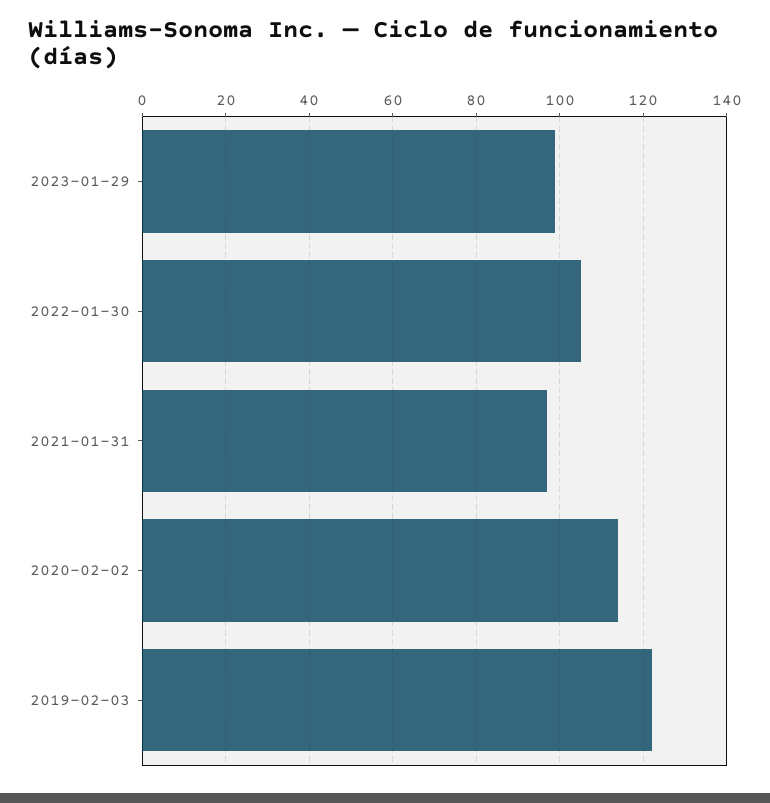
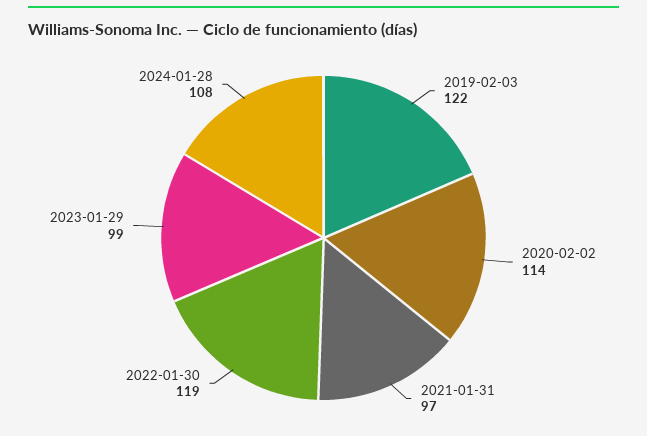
2022-01-30: 105 -> 119
2024-01-28: none -> 108

